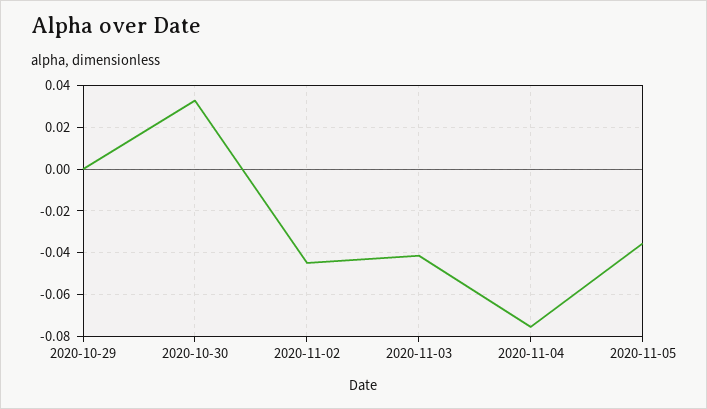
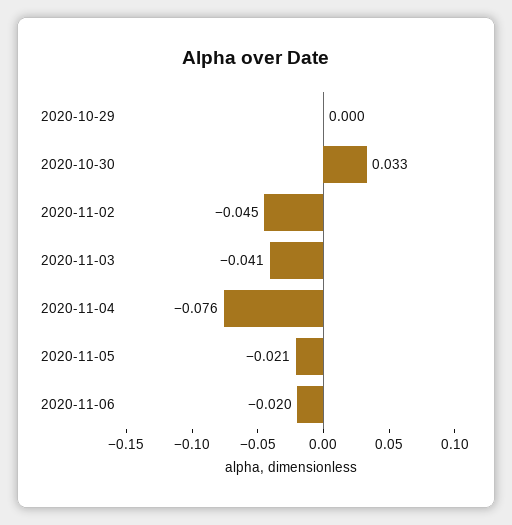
2020-11-05: -0.035 -> -0.021
2020-11-06: none -> -0.02

